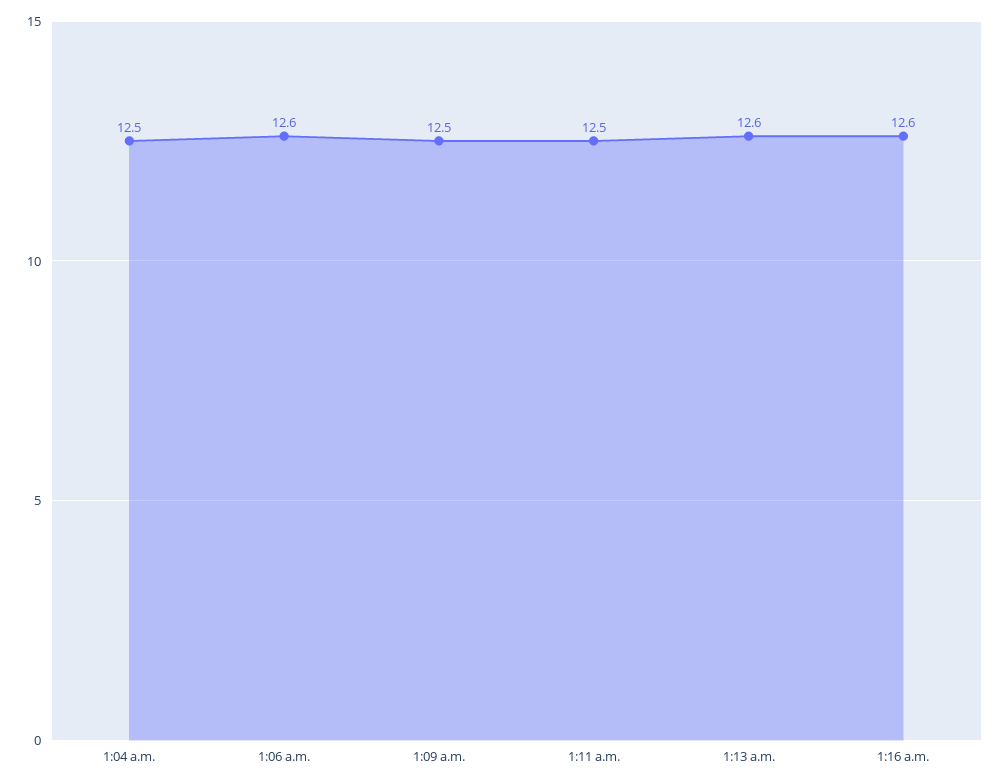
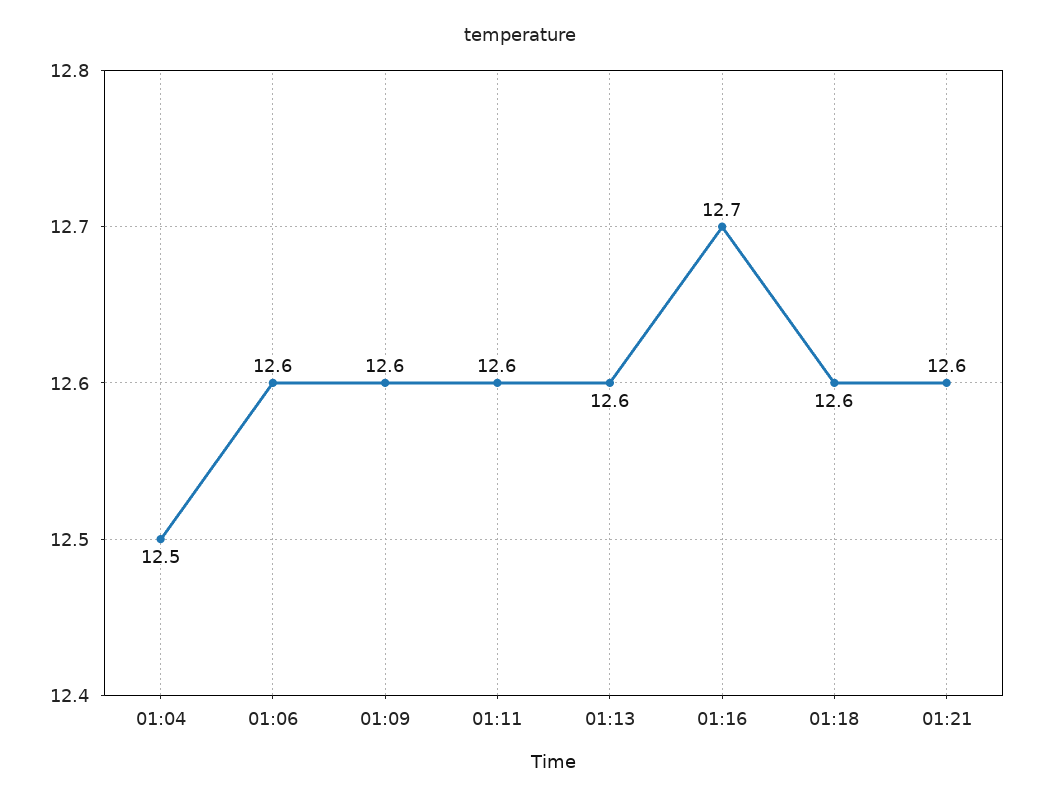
1:09 a.m.: 12.5 -> 12.6
1:11 a.m.: 12.5 -> 12.6
1:16 a.m.: 12.6 -> 12.7
01:18: none -> 12.6
01:21: none -> 12.6

